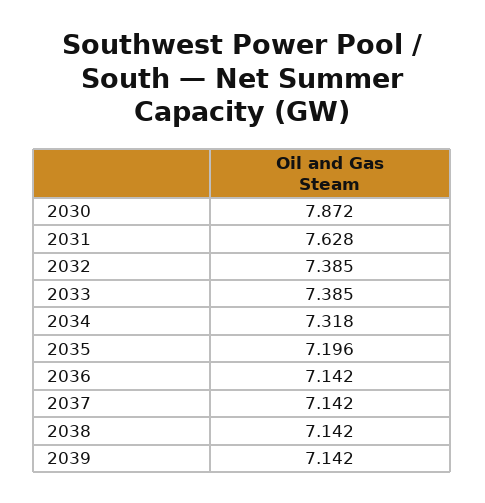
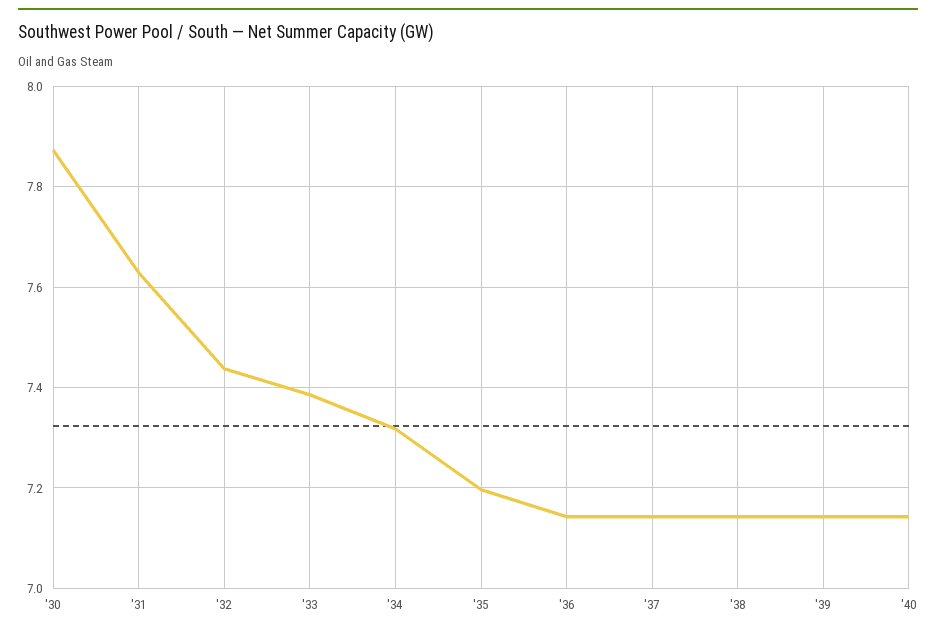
2032: 7.385 -> 7.44
'40: none -> 7.14

